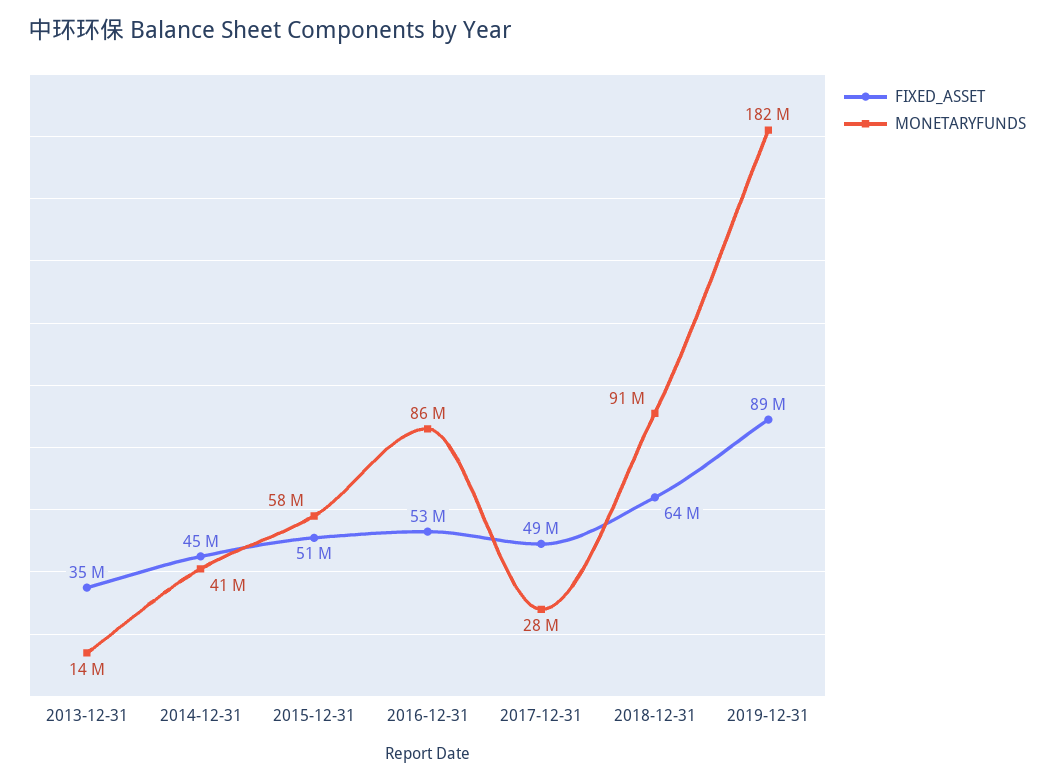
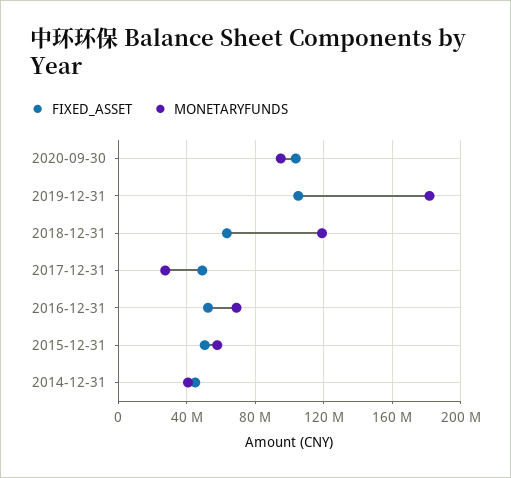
FIXED_ASSET, 2013-12-31: 35000000 -> none
MONETARYFUNDS, 2013-12-31: 14000000 -> none
MONETARYFUNDS, 2016-12-31: 86000000 -> 70000000
MONETARYFUNDS, 2018-12-31: 91000000 -> 120000000
FIXED_ASSET, 2019-12-31: 89000000 -> 105000000
FIXED_ASSET, 2020-09-30: none -> 105000000
MONETARYFUNDS, 2020-09-30: none -> 95000000

